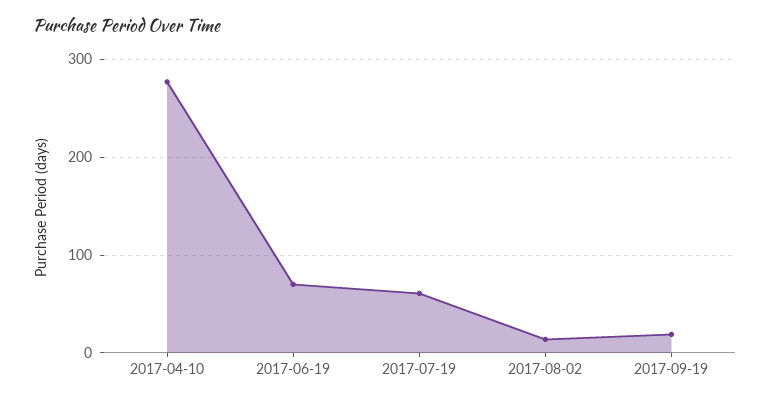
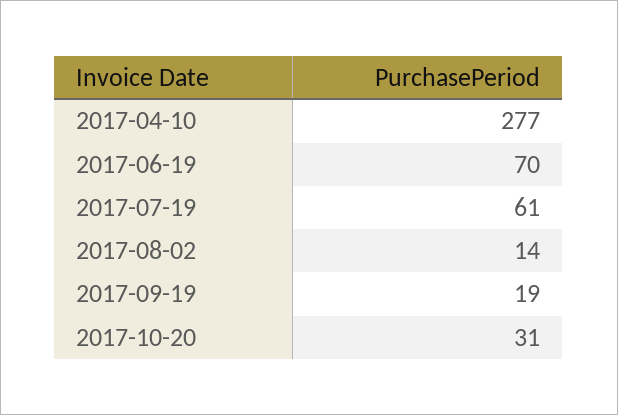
2017-10-20: none -> 31

